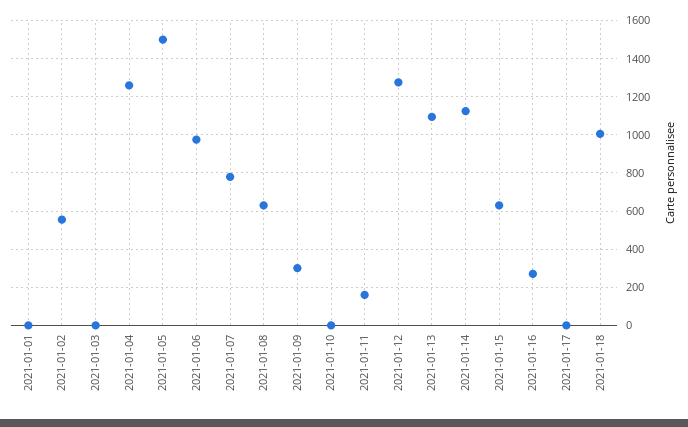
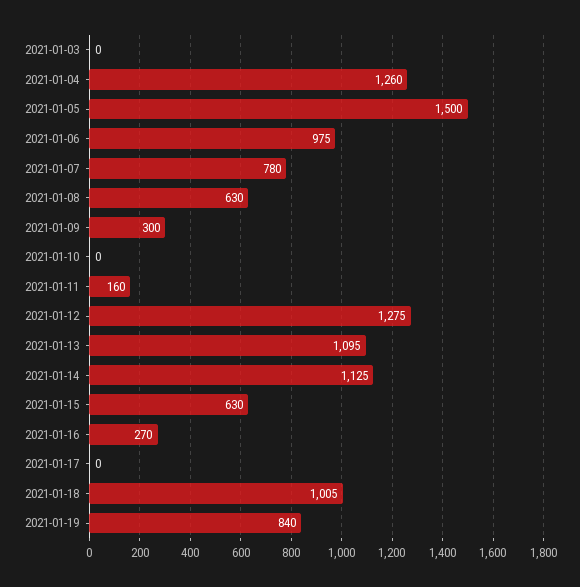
2021-01-01: 0 -> none
2021-01-02: 550 -> none
2021-01-19: none -> 840

